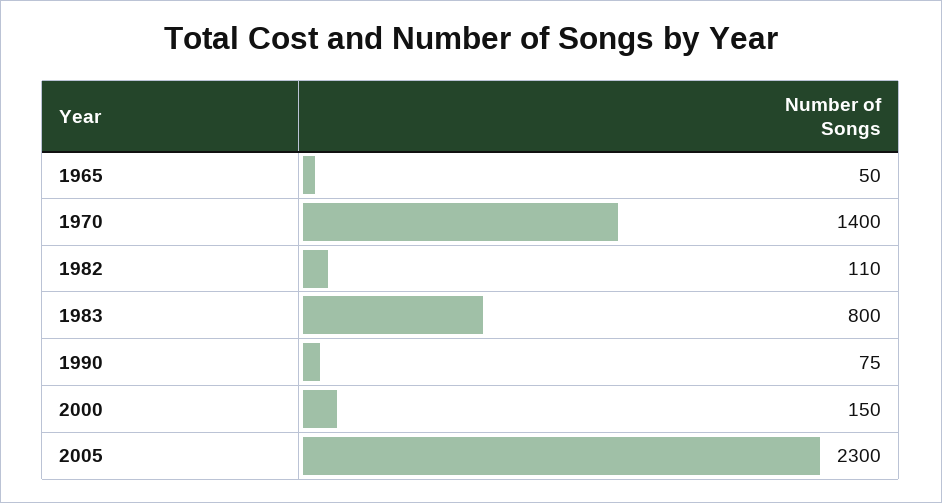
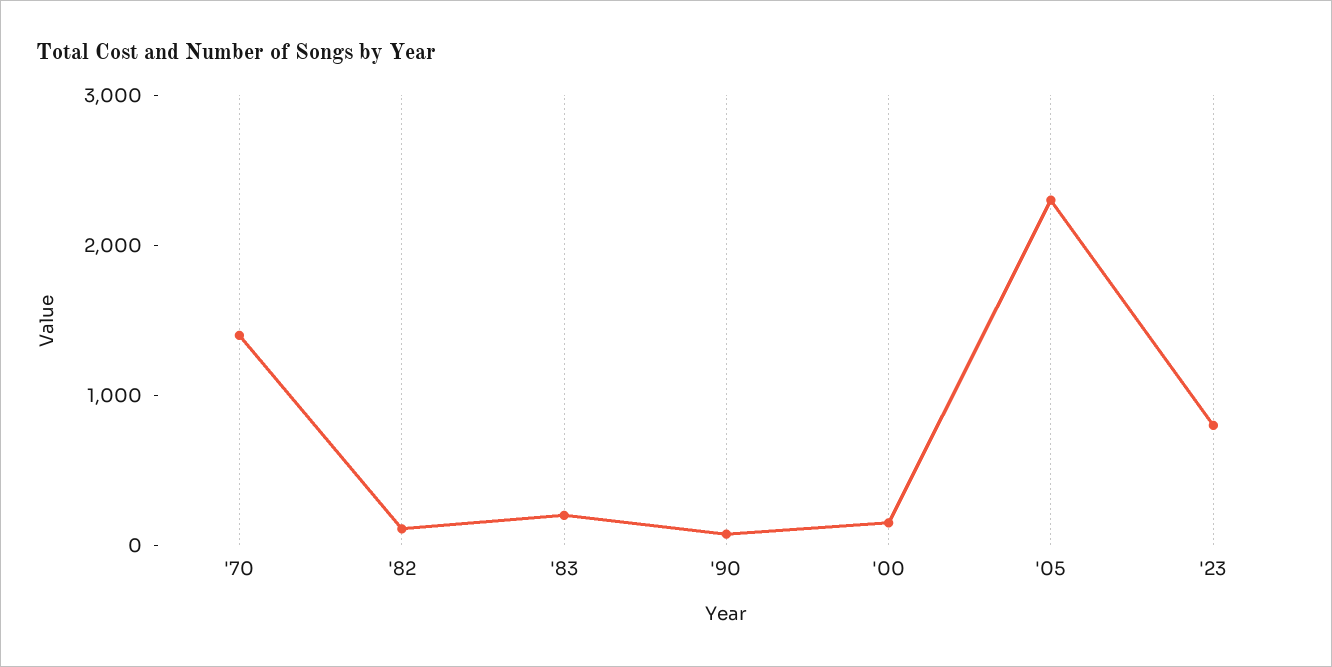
1965: 50 -> none
1983: 800 -> 200
'23: none -> 800

